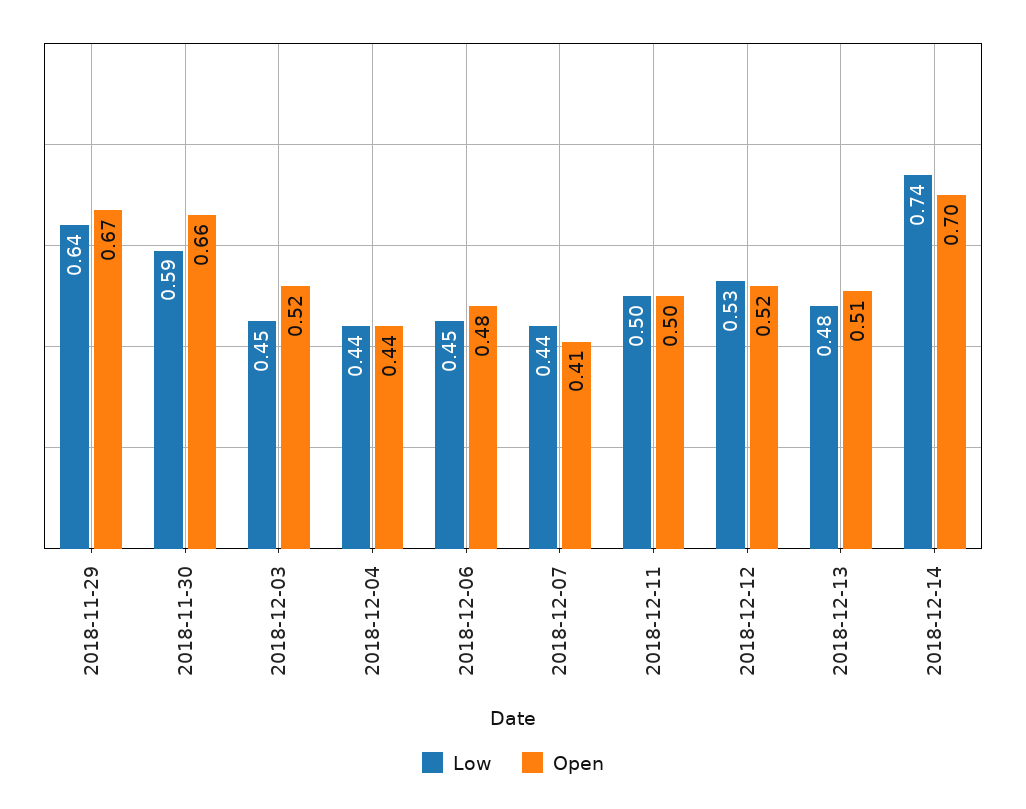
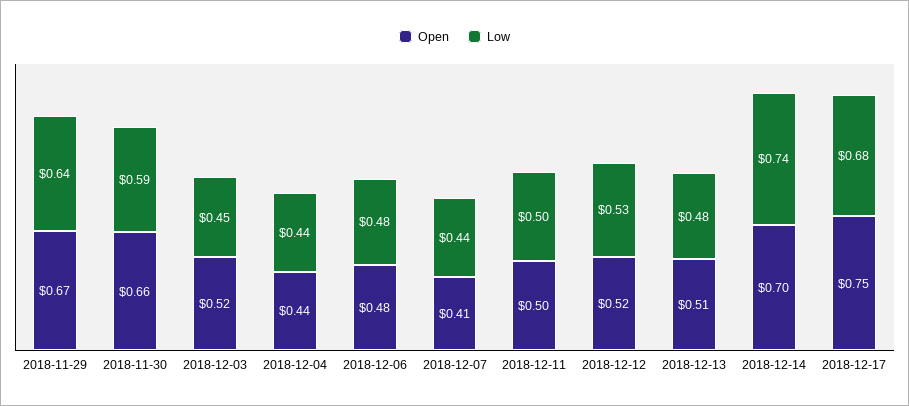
Low, 2018-12-06: 0.45 -> 0.48
Open, 2018-12-17: none -> 0.75
Low, 2018-12-17: none -> 0.68

